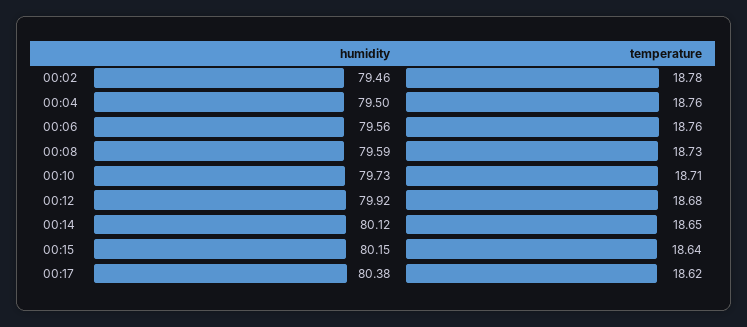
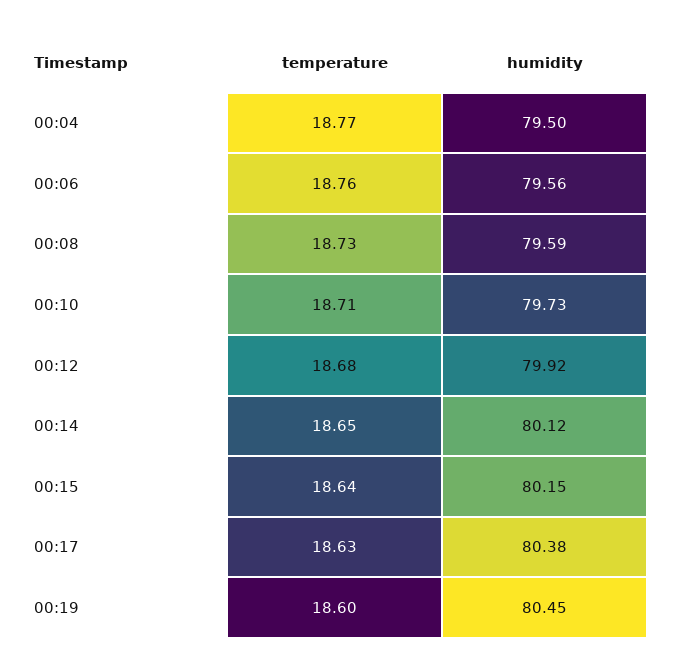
humidity, 00:02: 79.46 -> none
temperature, 00:02: 18.78 -> none
temperature, 00:04: 18.76 -> 18.77
temperature, 00:17: 18.62 -> 18.63
temperature, 00:19: none -> 18.6
humidity, 00:19: none -> 80.45

